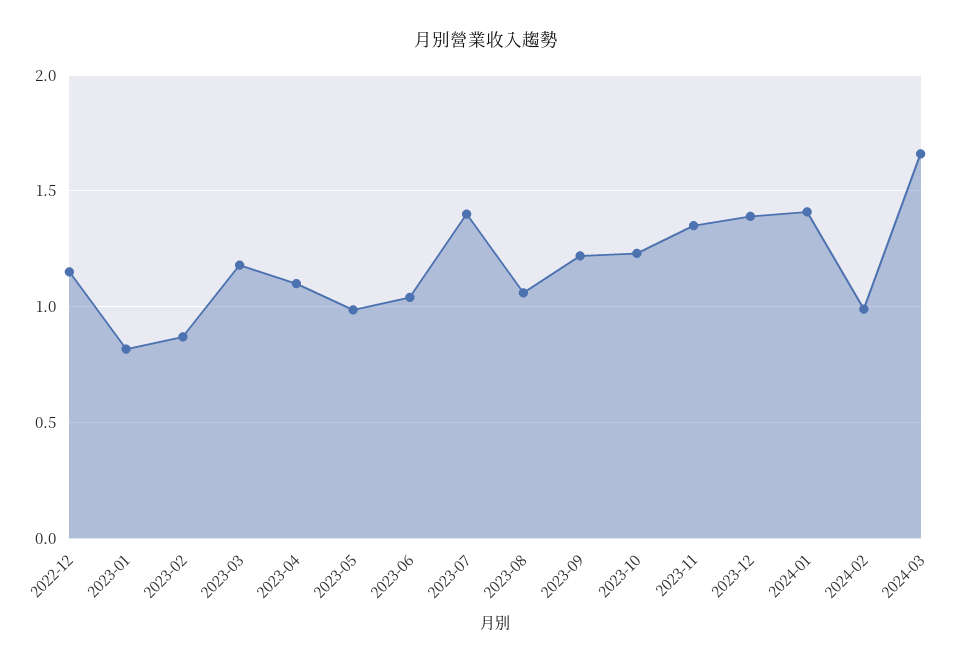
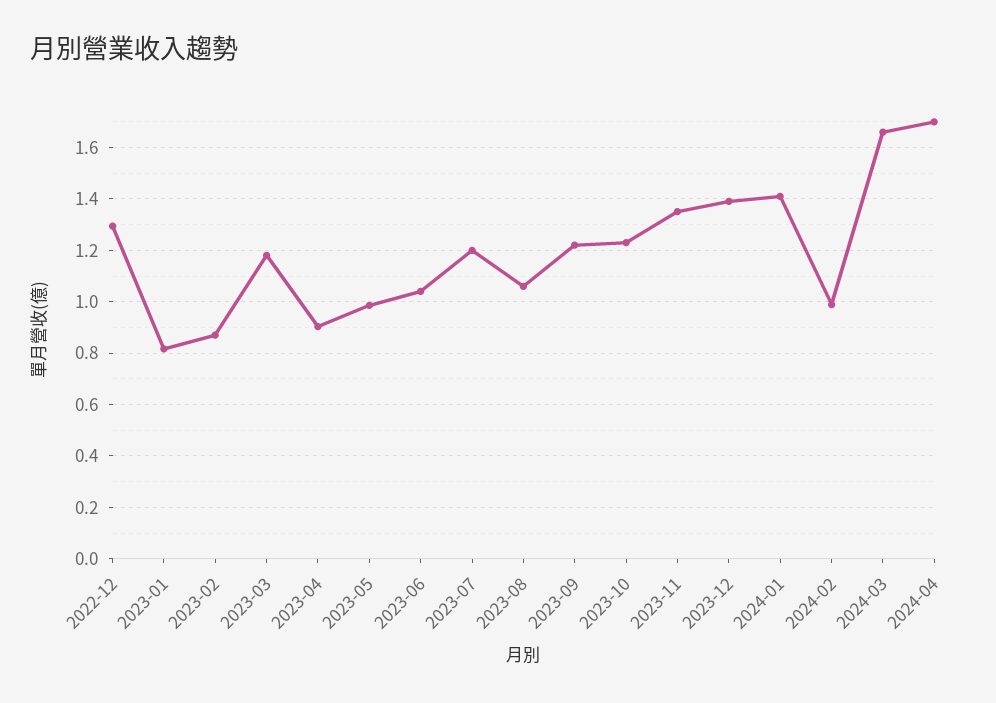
2022-12: 1.15 -> 1.3
2023-04: 1.1 -> 0.9
2023-07: 1.4 -> 1.2
2024-04: none -> 1.7

